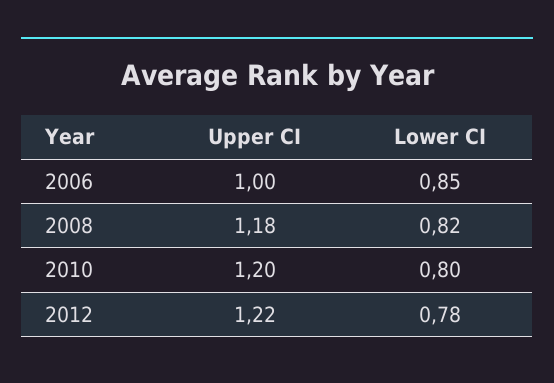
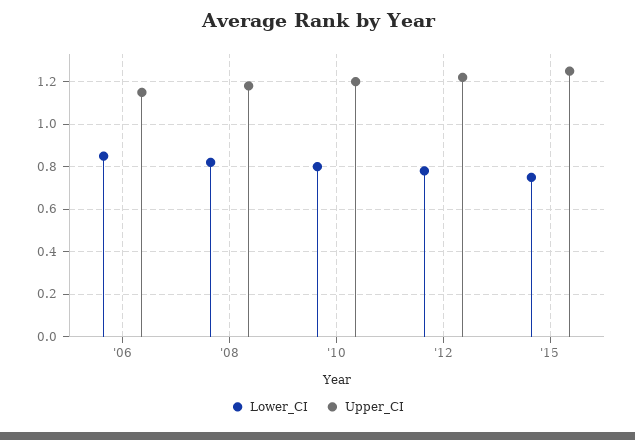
Upper CI, 2006: 1 -> 1.15
Lower CI, '15: none -> 0.75
Upper CI, '15: none -> 1.25

